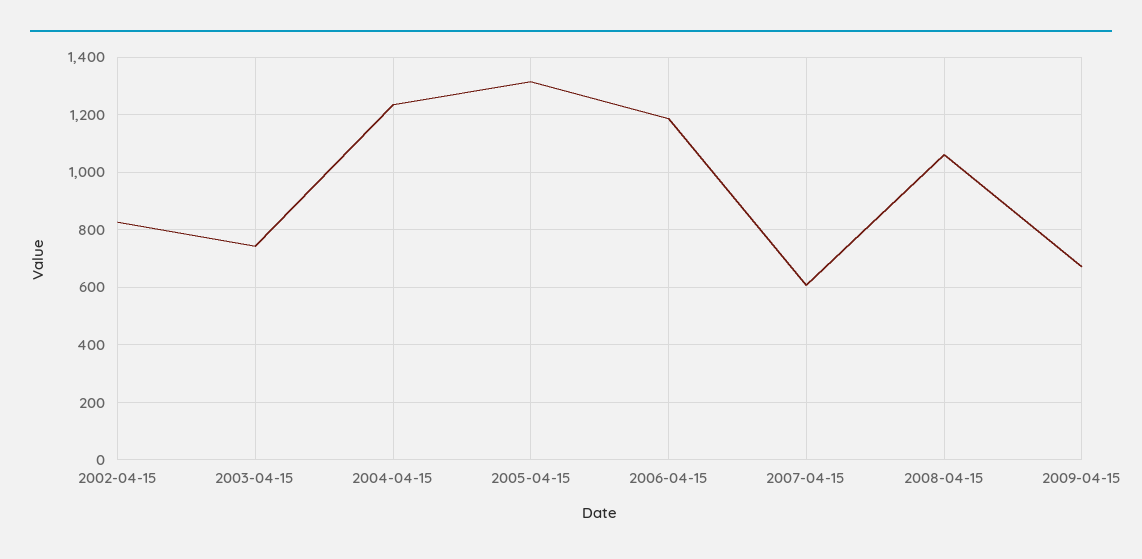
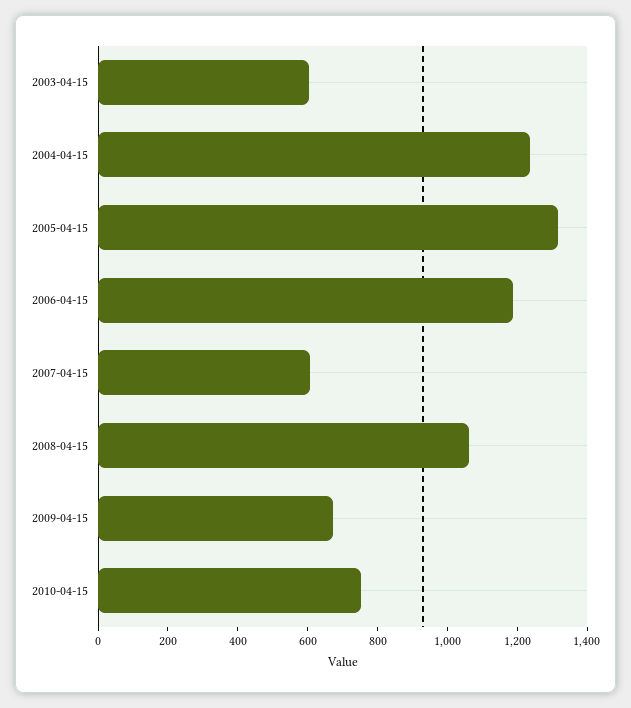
2002-04-15: 825 -> none
2003-04-15: 750 -> 600
2010-04-15: none -> 750

